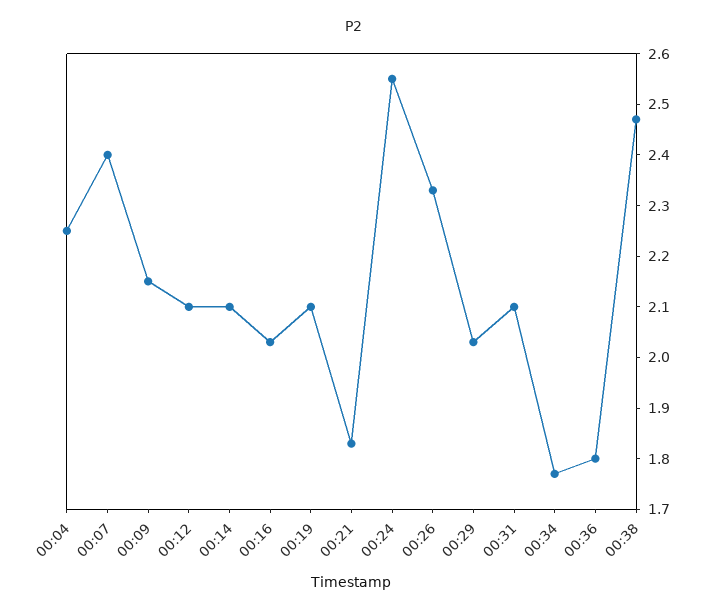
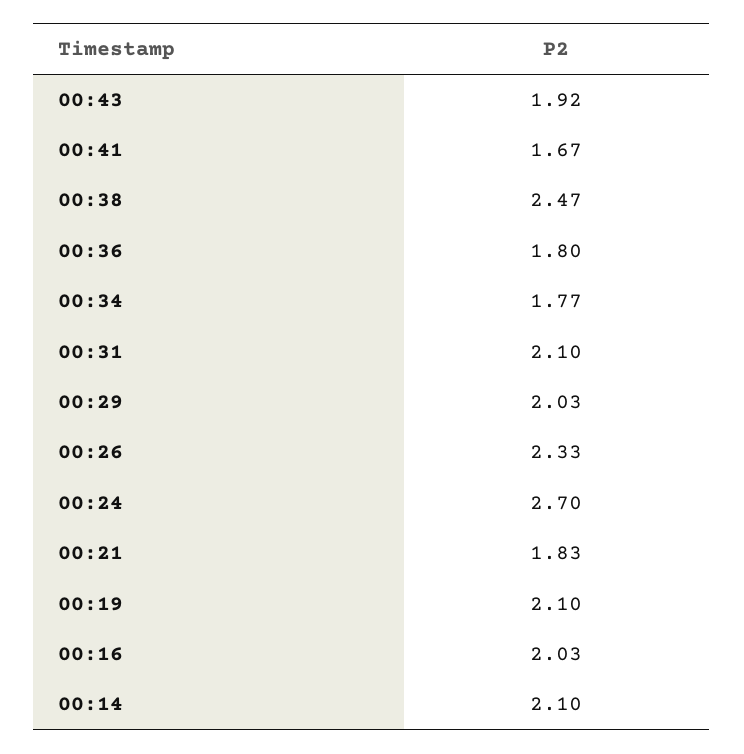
00:04: 2.25 -> none
00:07: 2.4 -> none
00:09: 2.15 -> none
00:12: 2.1 -> none
00:24: 2.55 -> 2.7
00:43: none -> 1.92
00:41: none -> 1.67

